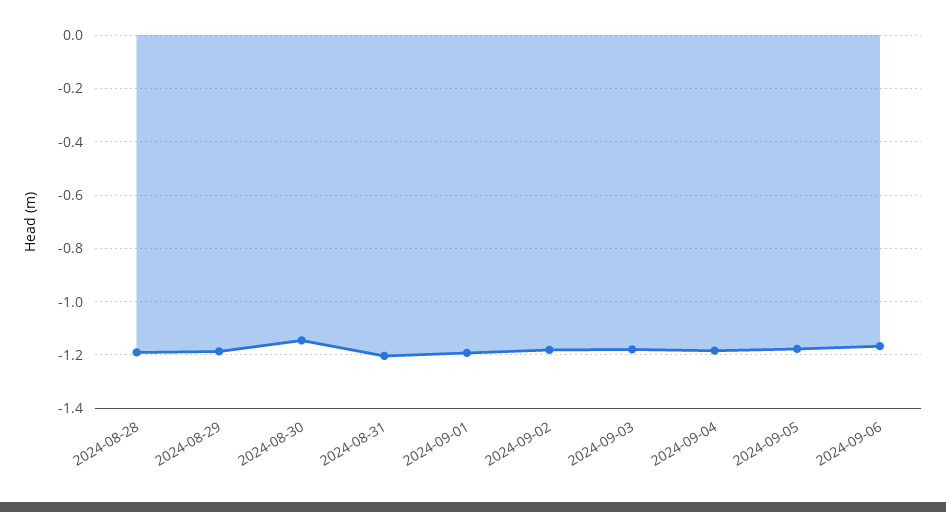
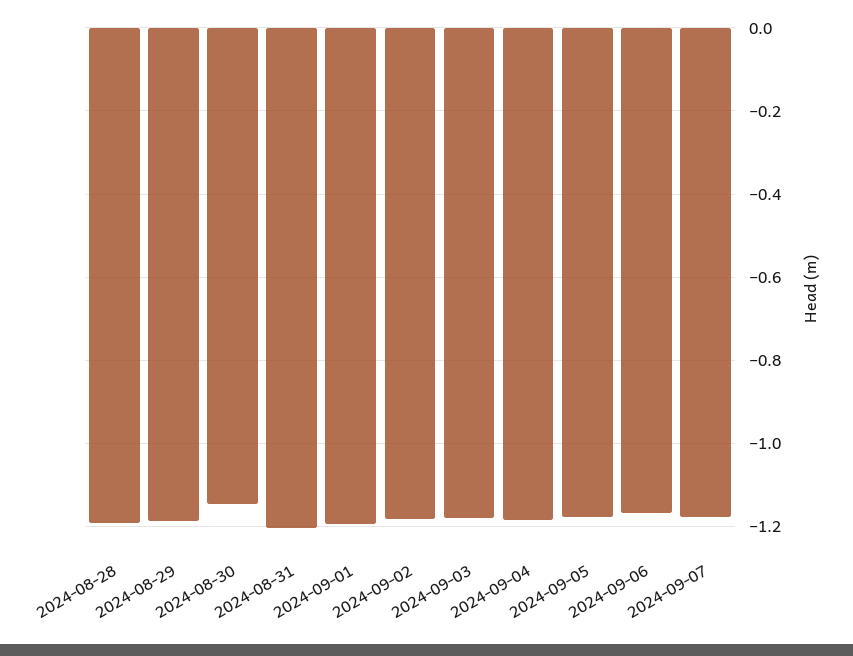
2024-09-07: none -> -1.18

